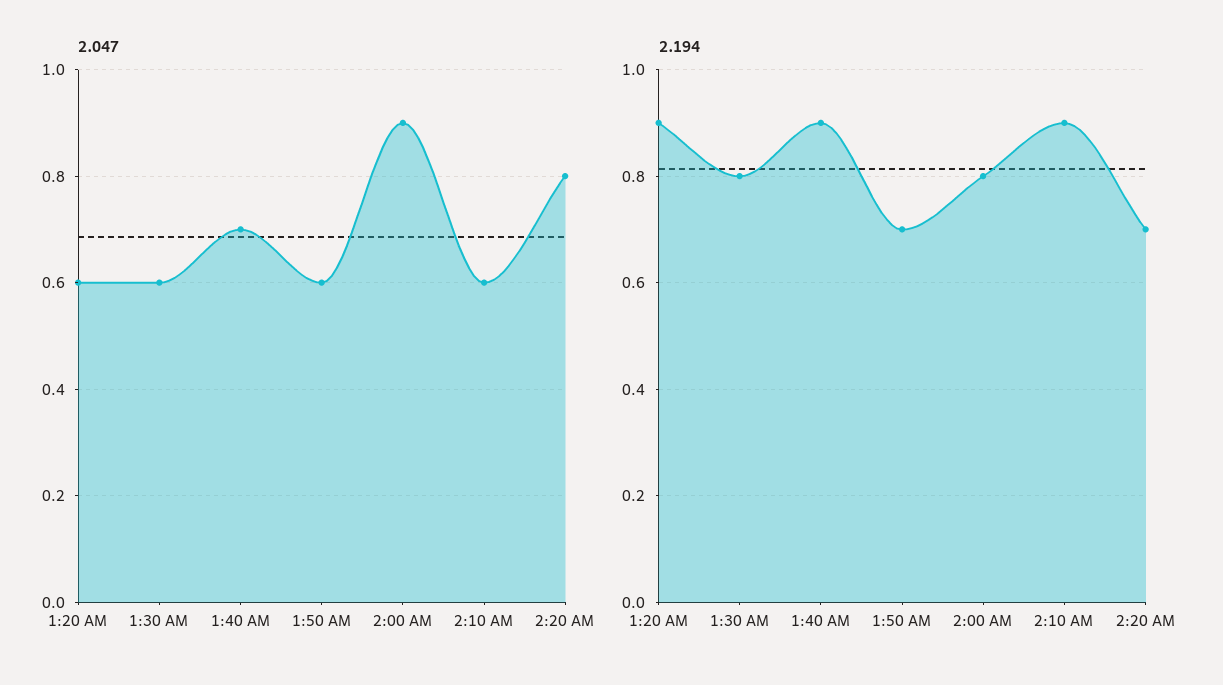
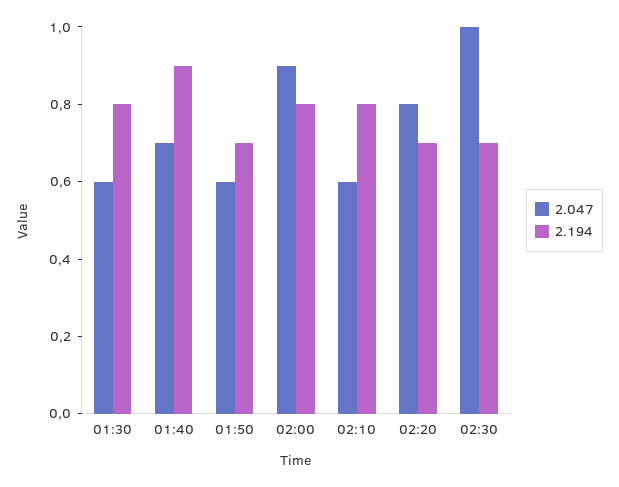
2.047, 1:20 AM: 0.6 -> none
2.194, 1:20 AM: 0.9 -> none
2.194, 2:10 AM: 0.9 -> 0.8
2.047, 02:30: none -> 1
2.194, 02:30: none -> 0.7

